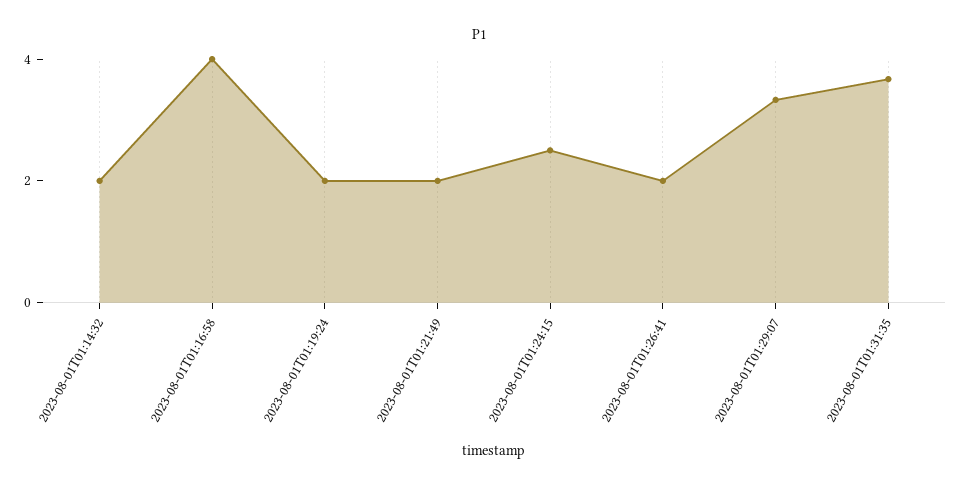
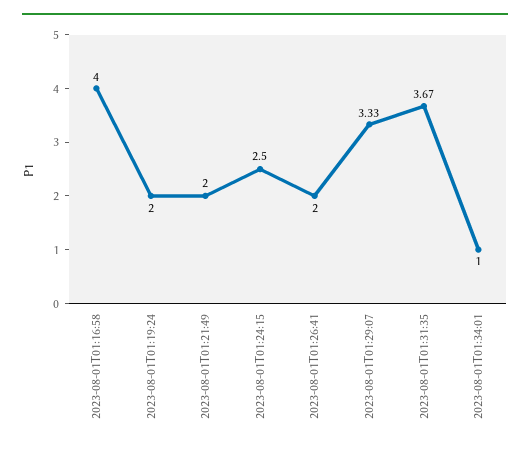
2023-08-01T01:14:32: 2 -> none
2023-08-01T01:34:01: none -> 1

